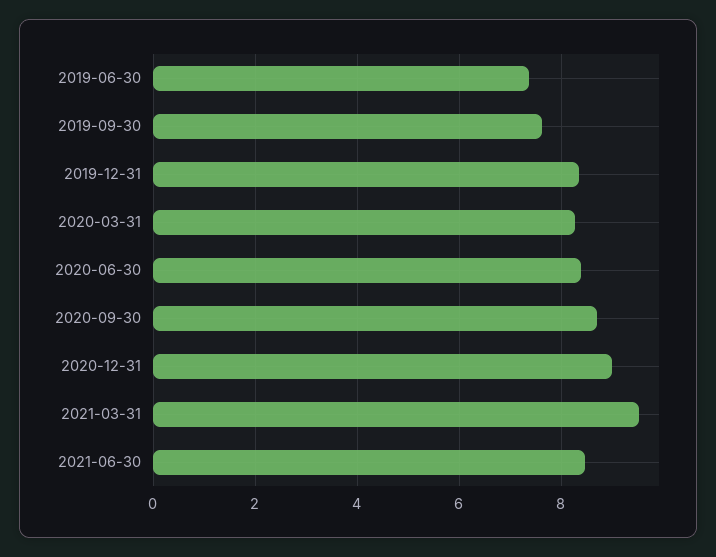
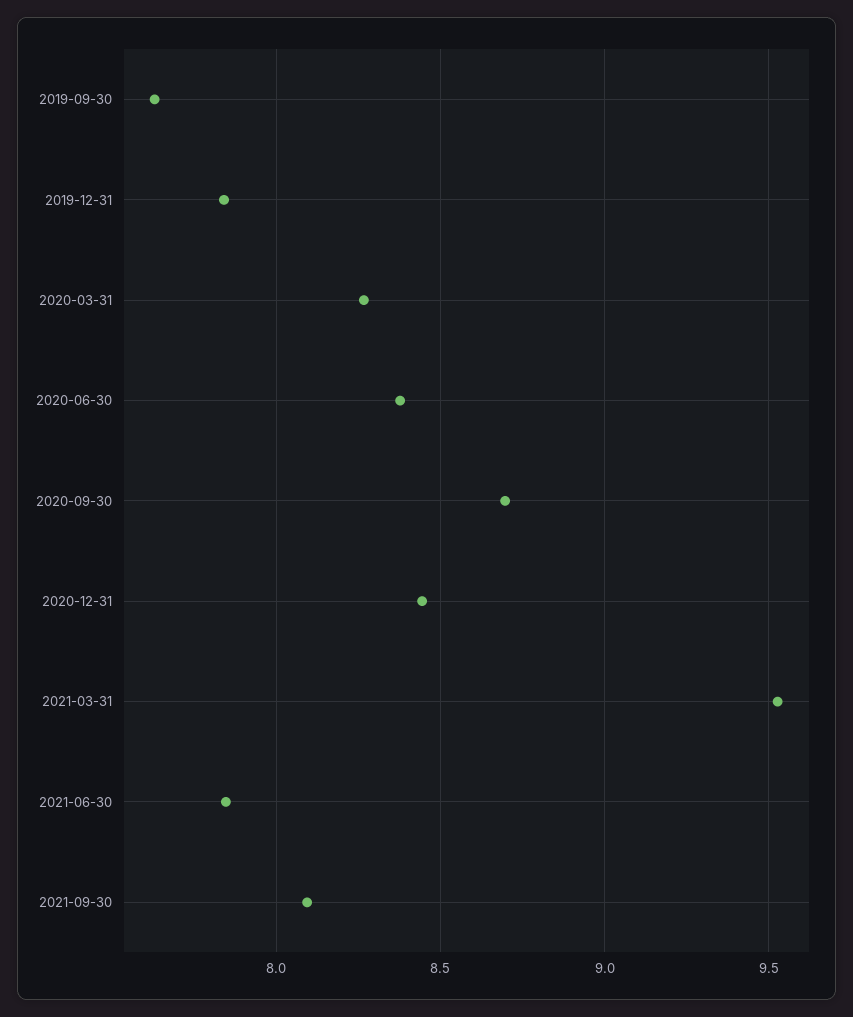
2019-06-30: 7.4 -> none
2019-12-31: 8.4 -> 7.85
2020-12-31: 9 -> 8.45
2021-06-30: 8.4 -> 7.85
2021-09-30: none -> 8.1

